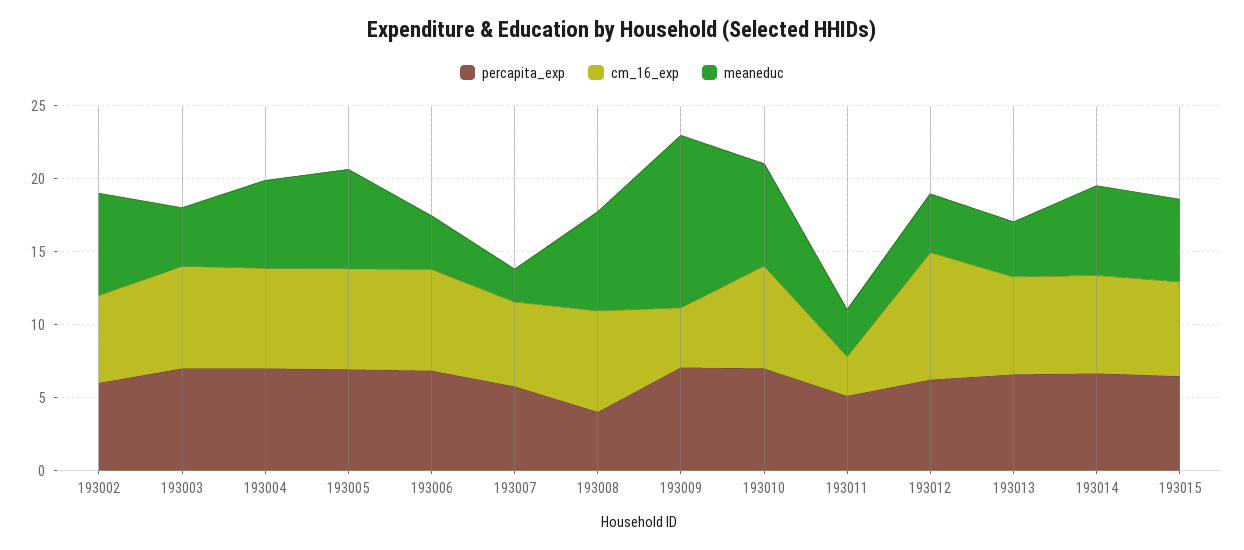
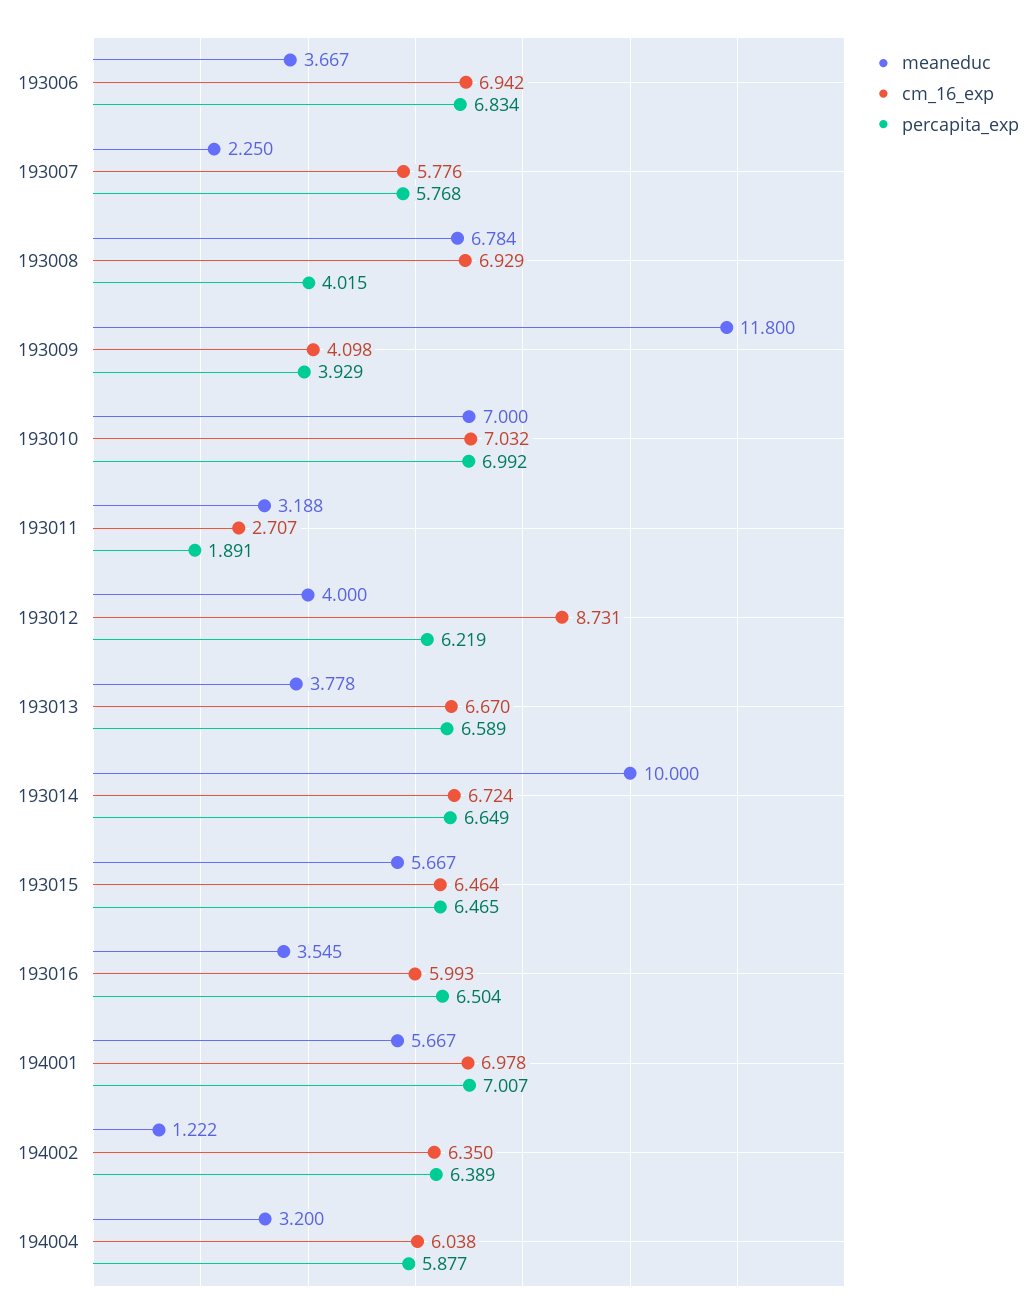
percapita_exp, 193002: 6 -> none
cm_16_exp, 193002: 6 -> none
meaneduc, 193002: 7 -> none
percapita_exp, 193003: 7 -> none
cm_16_exp, 193003: 7 -> none
meaneduc, 193003: 4 -> none
percapita_exp, 193004: 7 -> none
cm_16_exp, 193004: 7 -> none
meaneduc, 193004: 6 -> none
percapita_exp, 193005: 7 -> none
cm_16_exp, 193005: 7 -> none
meaneduc, 193005: 7 -> none
percapita_exp, 193009: 7 -> 3.929
percapita_exp, 193011: 5 -> 1.891
meaneduc, 193014: 6 -> 10
meaneduc, 193016: none -> 3.545
cm_16_exp, 193016: none -> 5.993
percapita_exp, 193016: none -> 6.504
meaneduc, 194001: none -> 5.667
cm_16_exp, 194001: none -> 6.978
percapita_exp, 194001: none -> 7.007
meaneduc, 194002: none -> 1.222
cm_16_exp, 194002: none -> 6.35
percapita_exp, 194002: none -> 6.389
meaneduc, 194004: none -> 3.2
cm_16_exp, 194004: none -> 6.038
percapita_exp, 194004: none -> 5.877

